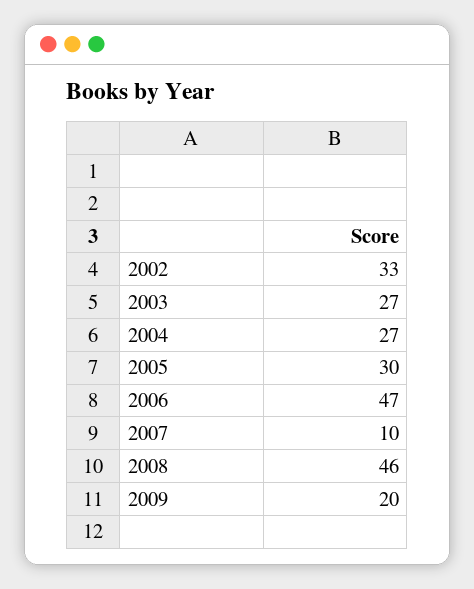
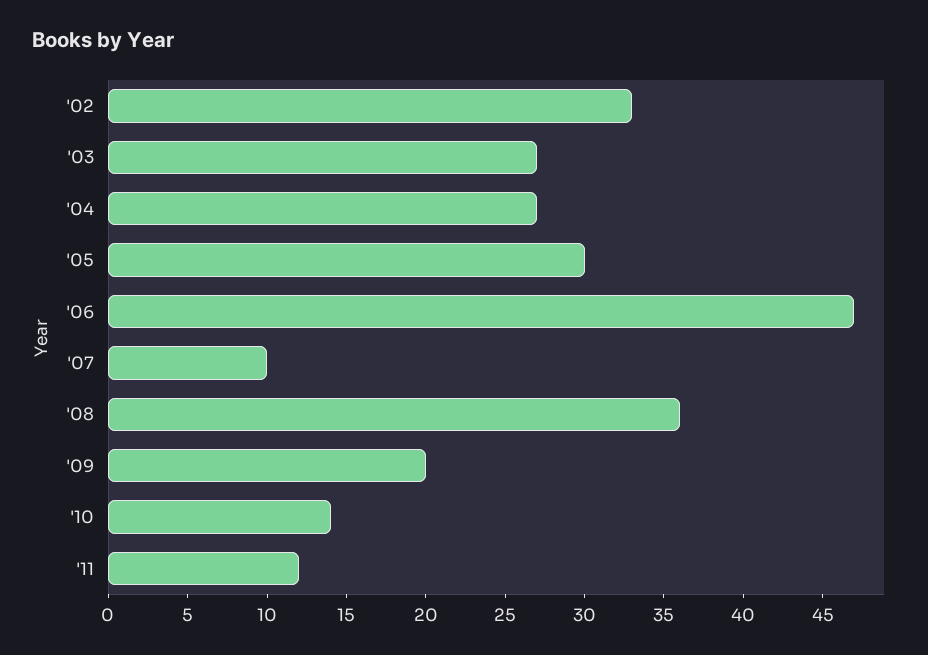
2008: 46 -> 36
'10: none -> 14
'11: none -> 12

